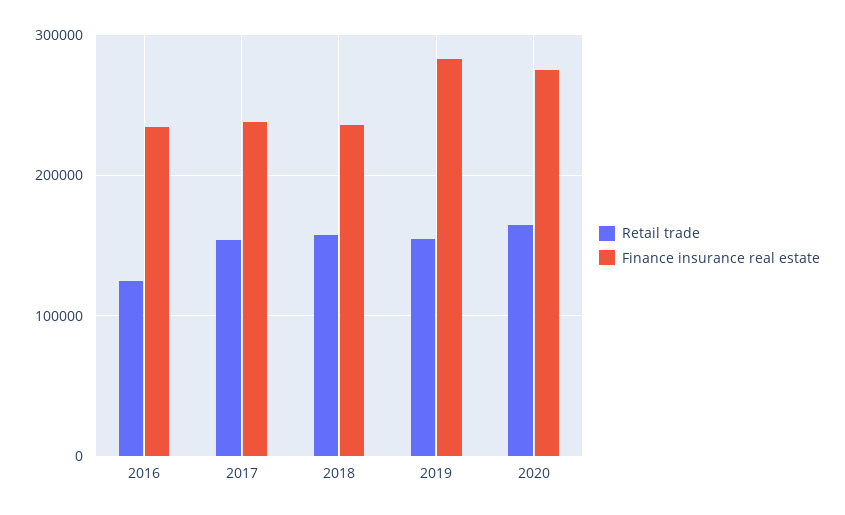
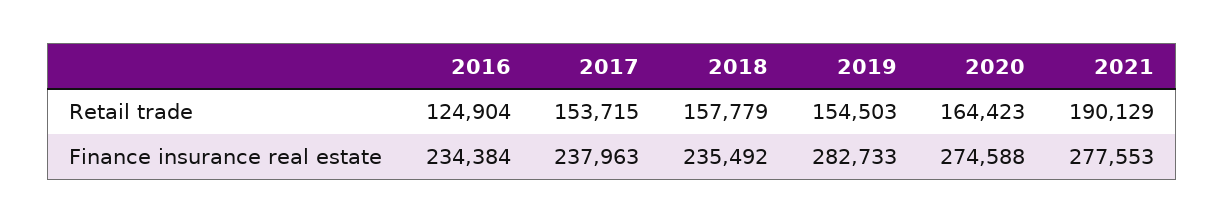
Retail trade, 2021: none -> 190129
Finance insurance real estate, 2021: none -> 277553

